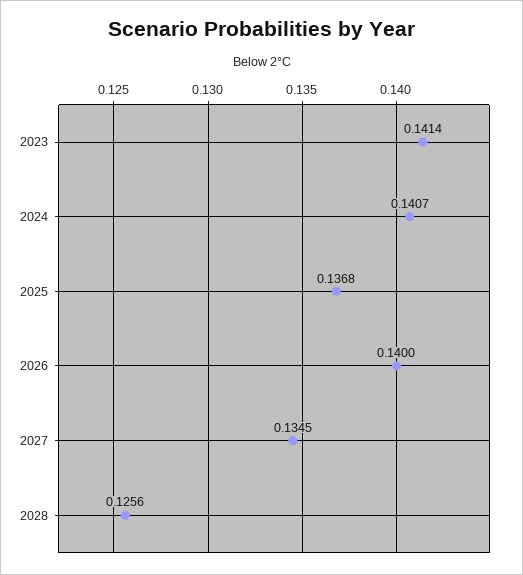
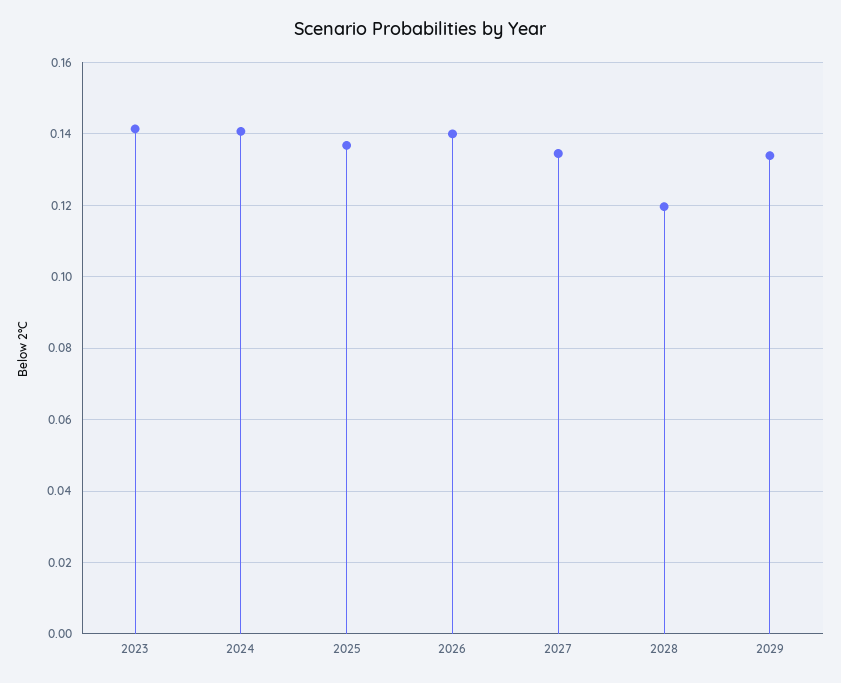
2028: 0.1256 -> 0.12
2029: none -> 0.134

